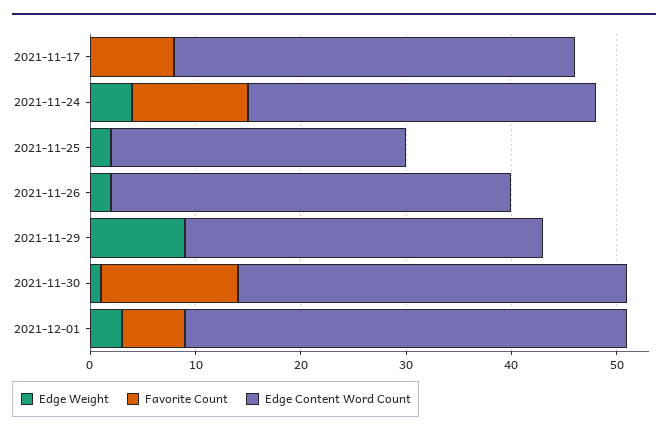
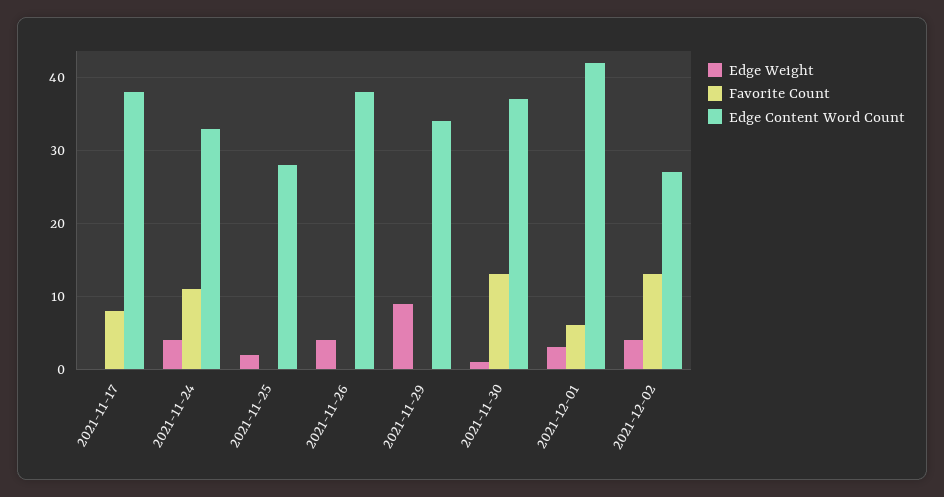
Edge Weight, 2021-11-26: 2 -> 4
Edge Weight, 2021-12-02: none -> 4
Favorite Count, 2021-12-02: none -> 13
Edge Content Word Count, 2021-12-02: none -> 27

